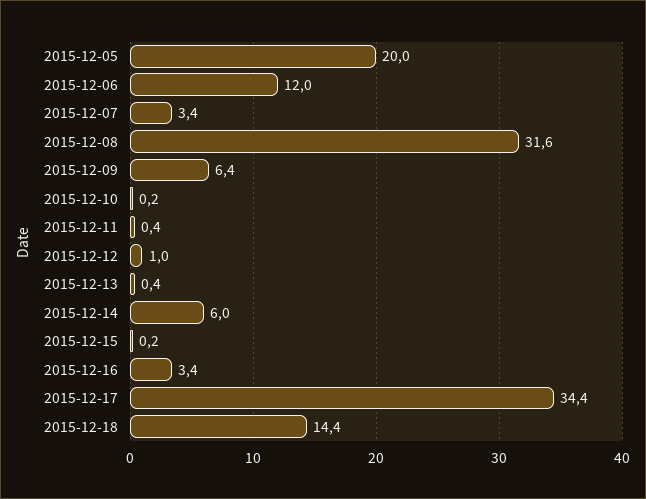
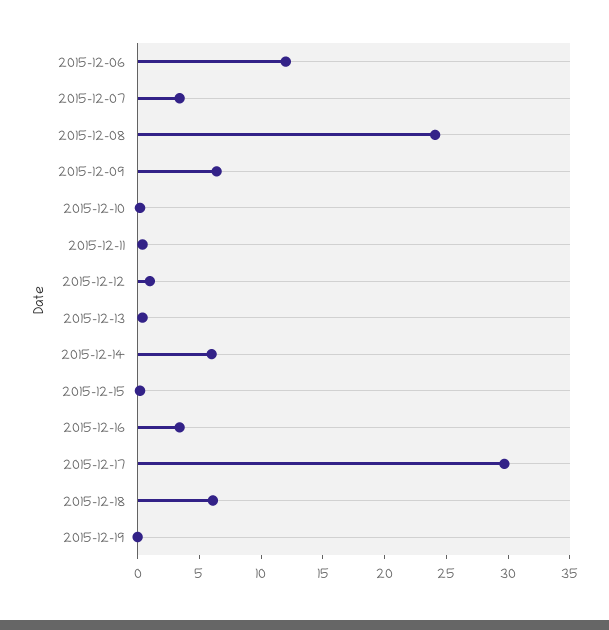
2015-12-05: 20 -> none
2015-12-08: 31.6 -> 24
2015-12-17: 34.4 -> 30
2015-12-18: 14.4 -> 6
2015-12-19: none -> 0

